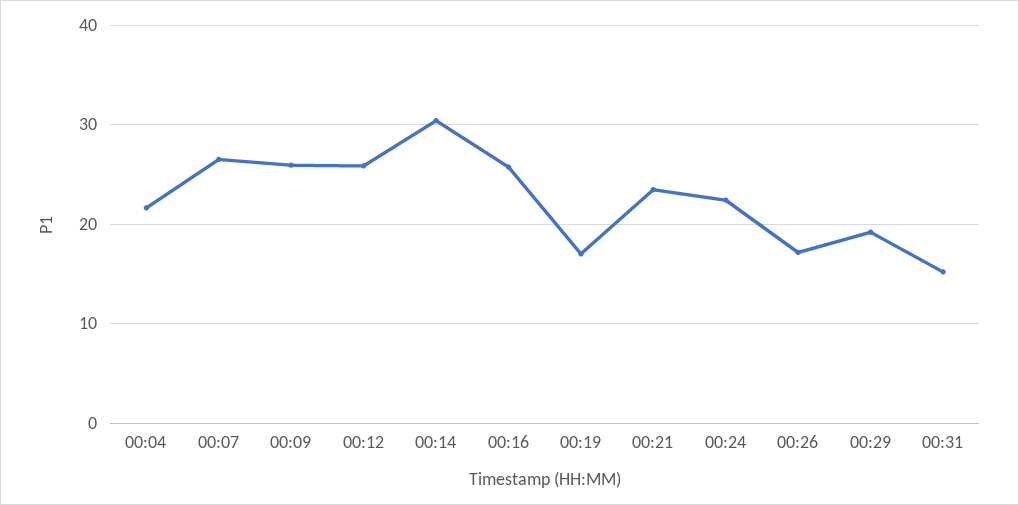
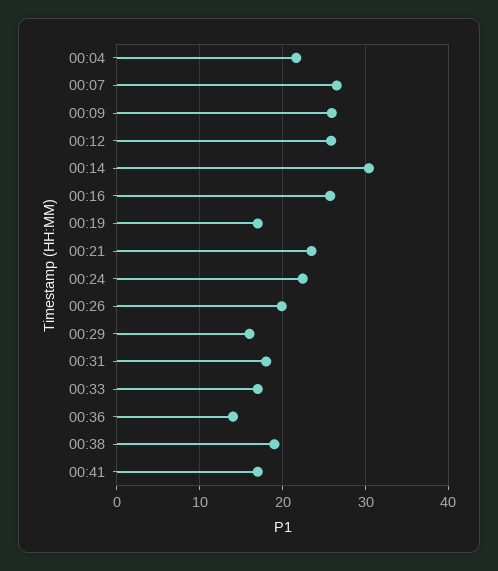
00:26: 17 -> 20
00:29: 19 -> 16
00:31: 15 -> 18
00:33: none -> 17
00:36: none -> 14
00:38: none -> 19
00:41: none -> 17

